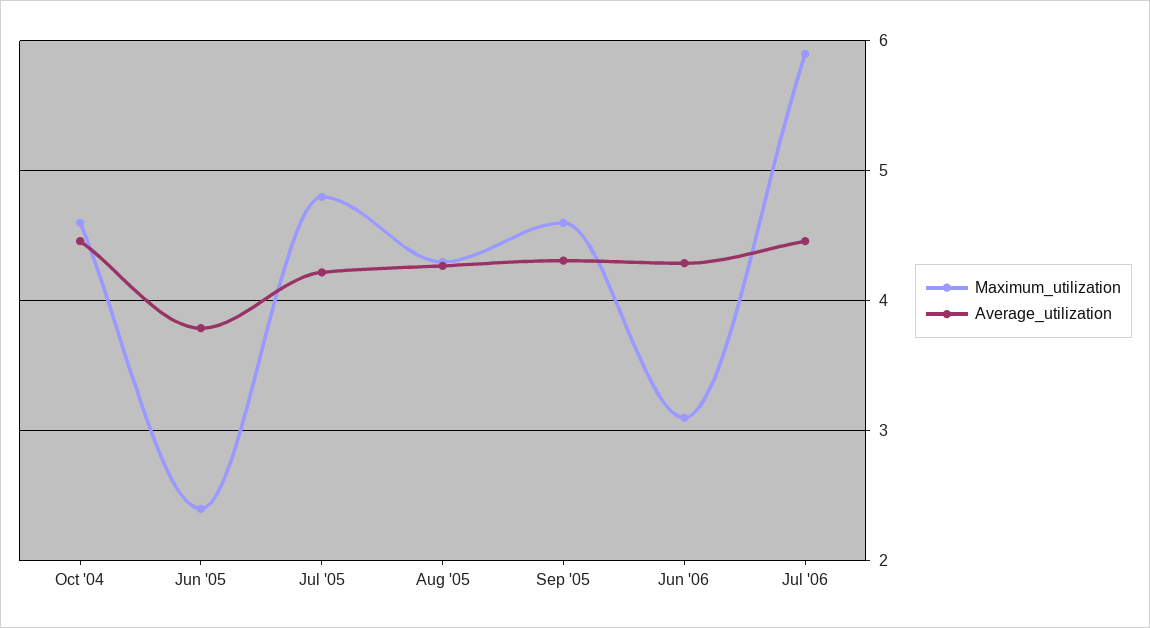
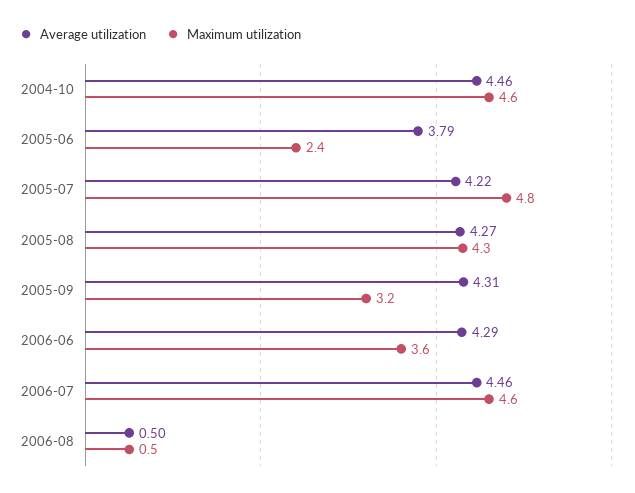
Maximum_utilization, Sep '05: 4.6 -> 3.2
Maximum_utilization, Jun '06: 3.1 -> 3.6
Maximum_utilization, Jul '06: 5.9 -> 4.6
Average_utilization, 2006-08: none -> 0.5
Maximum_utilization, 2006-08: none -> 0.5

